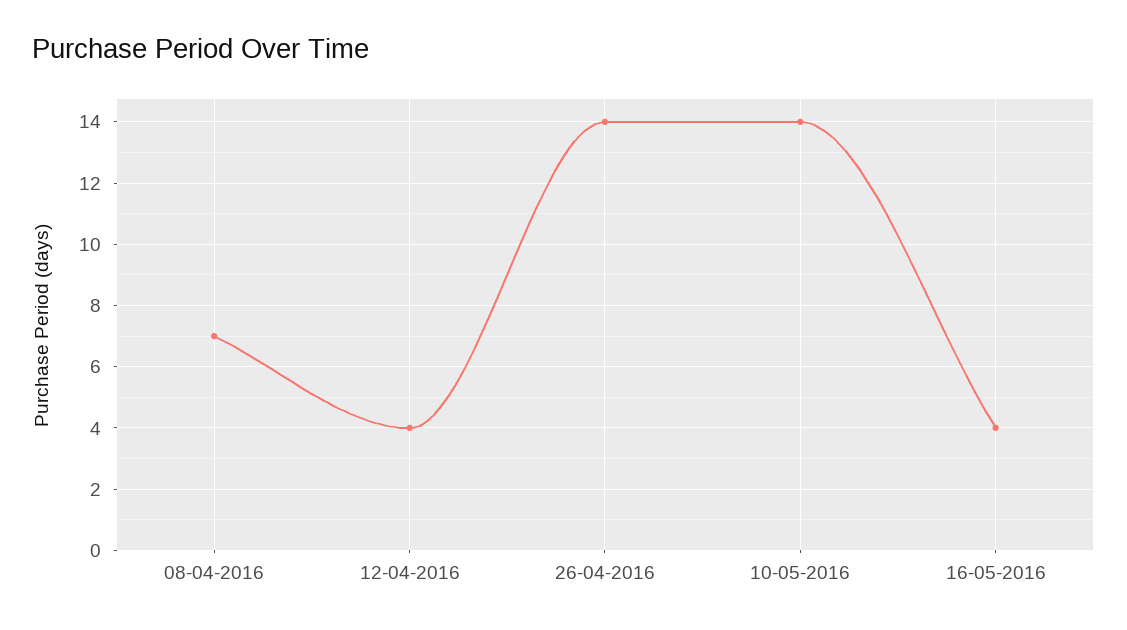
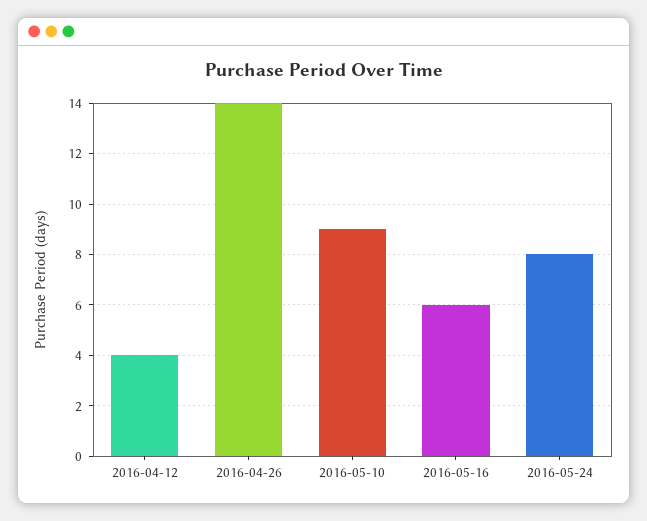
08-04-2016: 7 -> none
10-05-2016: 14 -> 9
16-05-2016: 4 -> 6
2016-05-24: none -> 8

